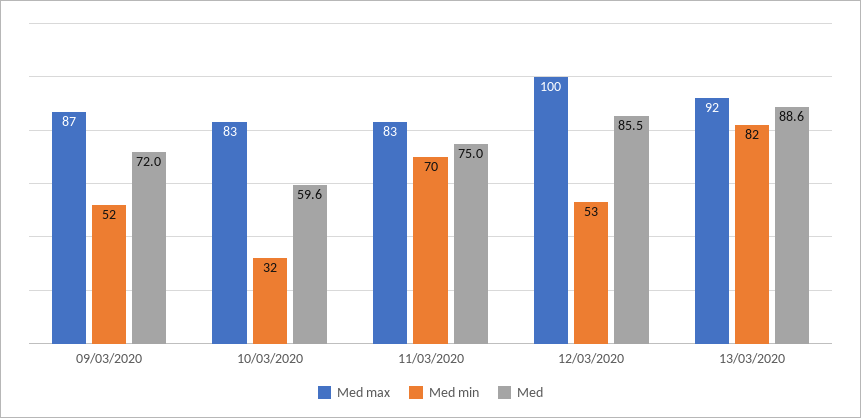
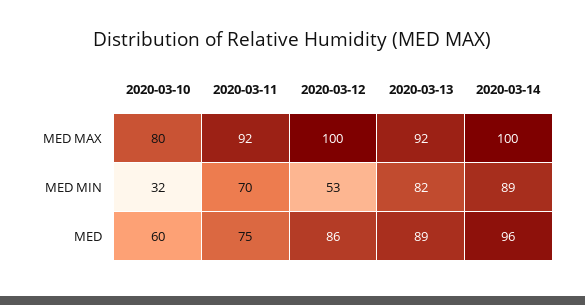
Med max, 09/03/2020: 87 -> none
Med min, 09/03/2020: 52 -> none
Med, 09/03/2020: 72 -> none
Med max, 10/03/2020: 83 -> 80
Med max, 11/03/2020: 83 -> 92
Med max, 2020-03-14: none -> 100
Med min, 2020-03-14: none -> 89
Med, 2020-03-14: none -> 96

